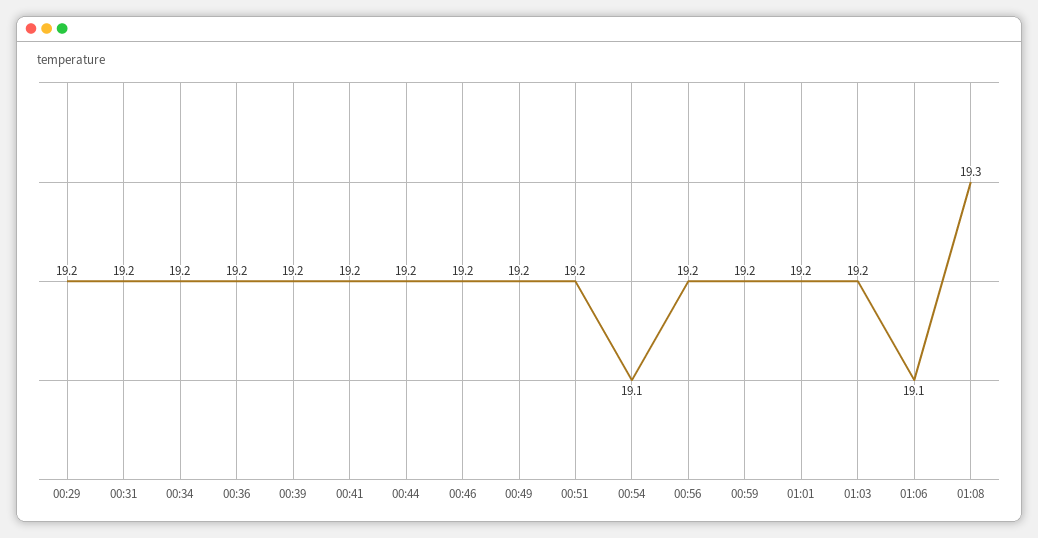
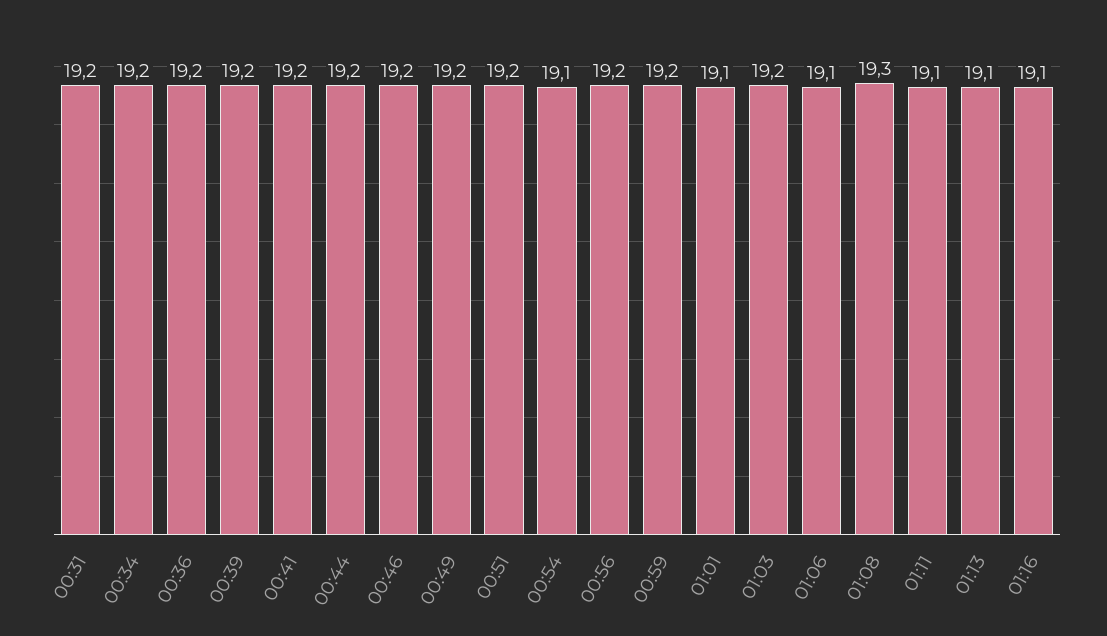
00:29: 19.2 -> none
01:01: 19.2 -> 19.1
01:11: none -> 19.1
01:13: none -> 19.1
01:16: none -> 19.1

